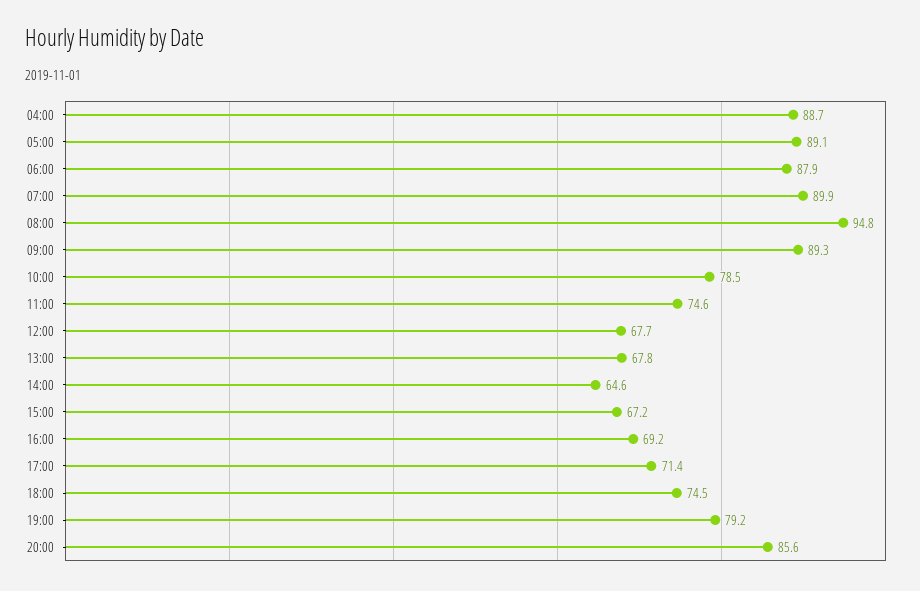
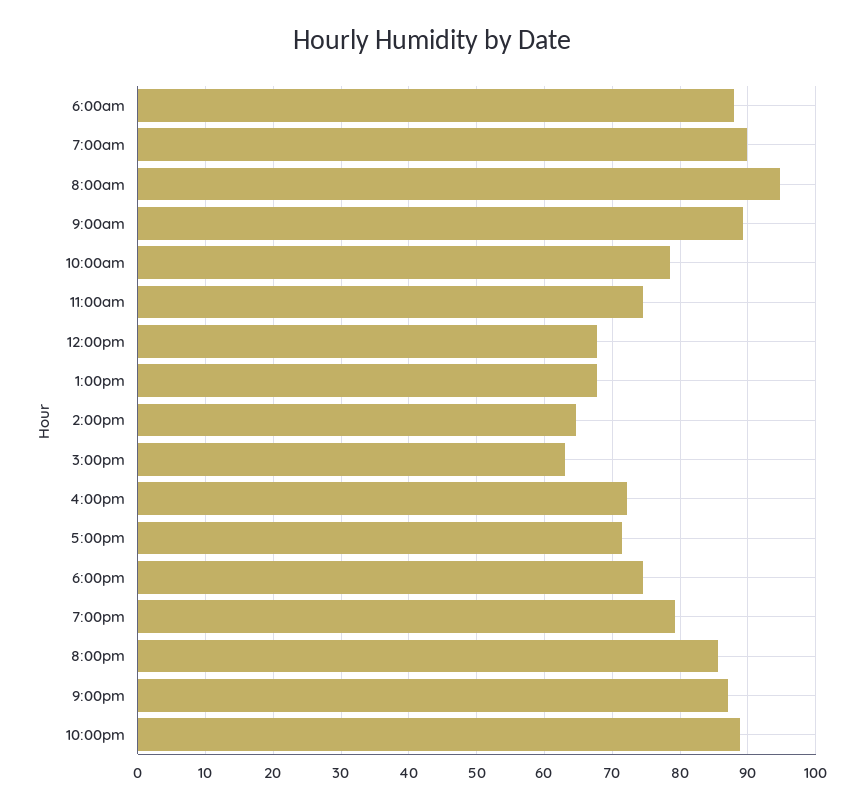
04:00: 88.7 -> none
05:00: 89.1 -> none
15:00: 67.2 -> 63
16:00: 69.2 -> 72
9:00pm: none -> 87
10:00pm: none -> 89

